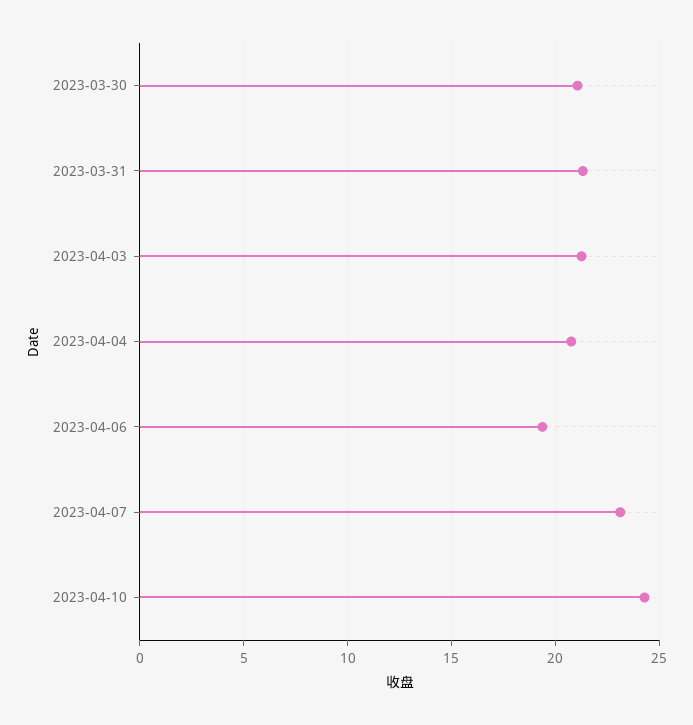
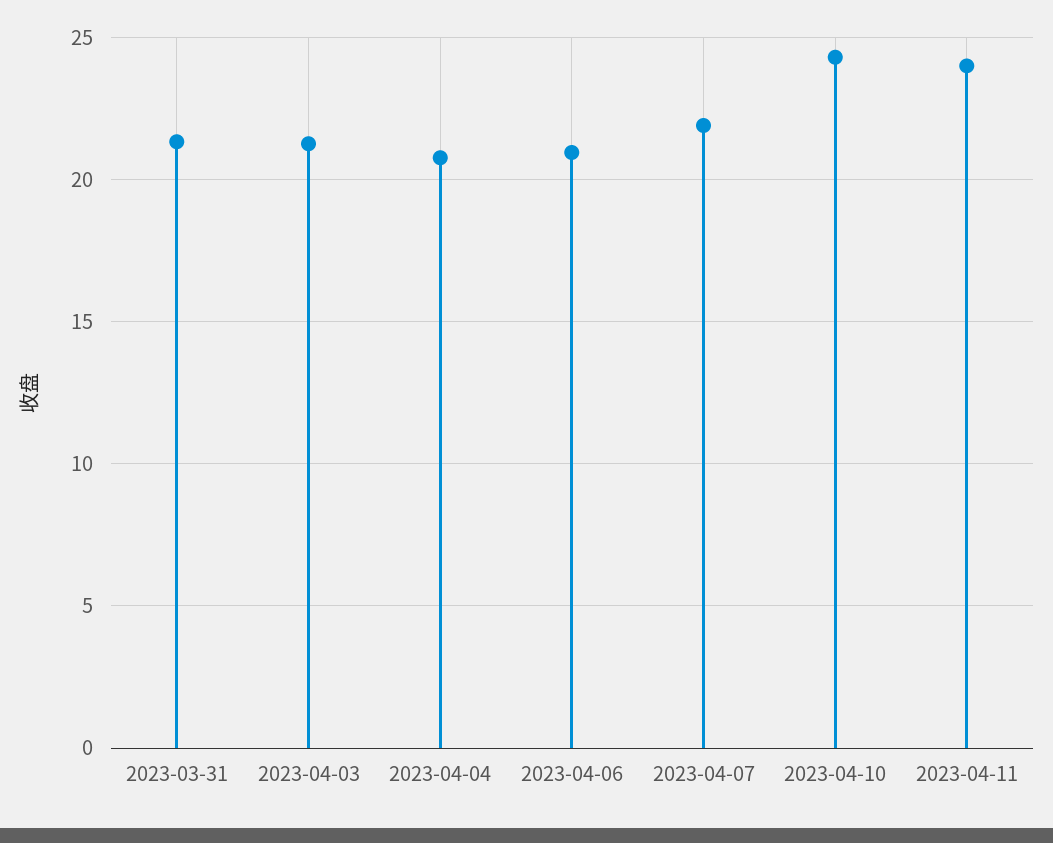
2023-03-30: 21 -> none
2023-04-06: 19.5 -> 21
2023-04-07: 23 -> 22
2023-04-11: none -> 24

